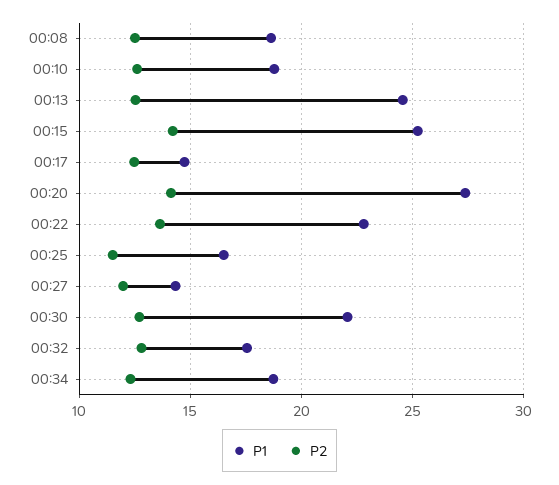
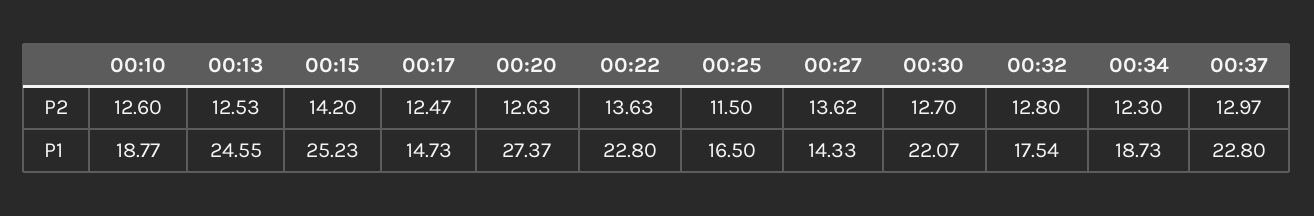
P1, 00:08: 18.5 -> none
P2, 00:08: 12.5 -> none
P2, 00:20: 14 -> 12.63
P2, 00:27: 12 -> 13.62
P2, 00:37: none -> 12.97
P1, 00:37: none -> 22.8

